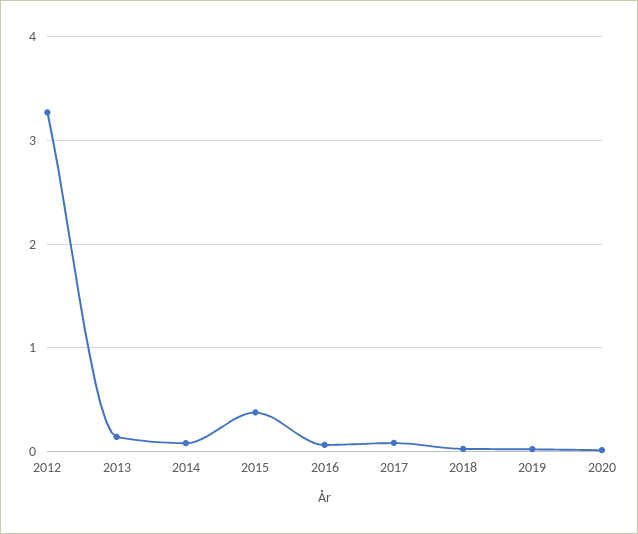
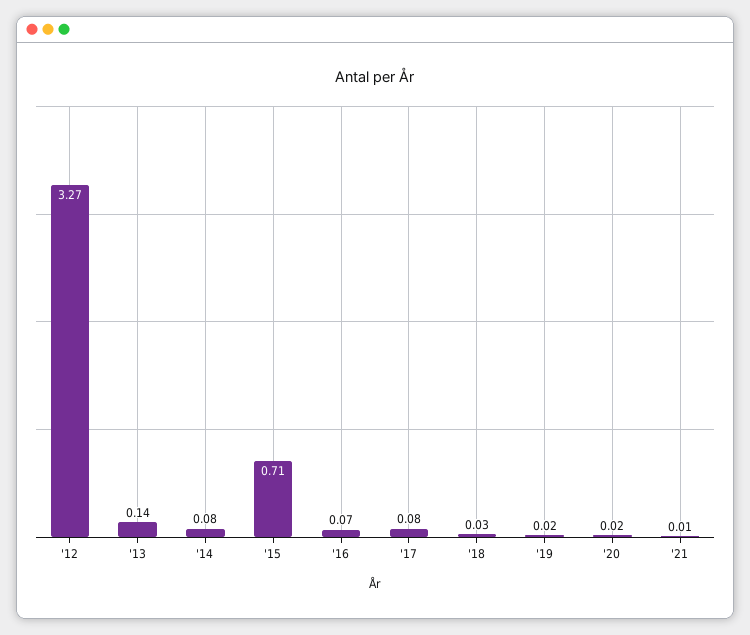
2015: 0.4 -> 0.71
'21: none -> 0.01

